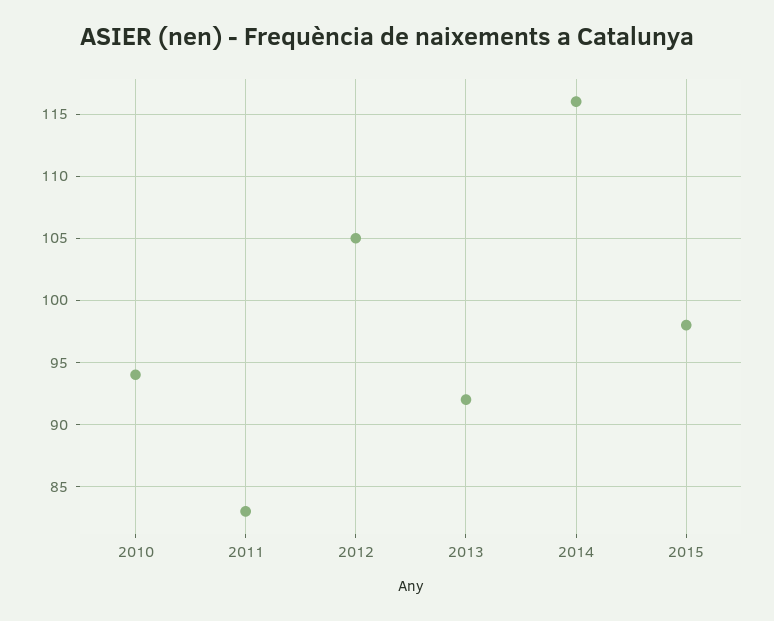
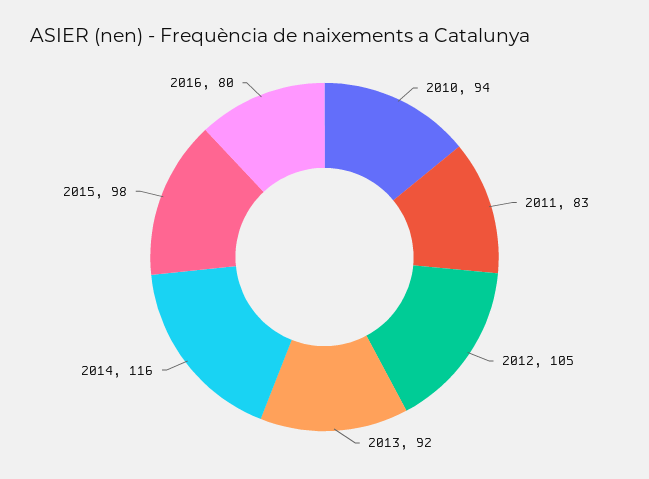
2016: none -> 80

